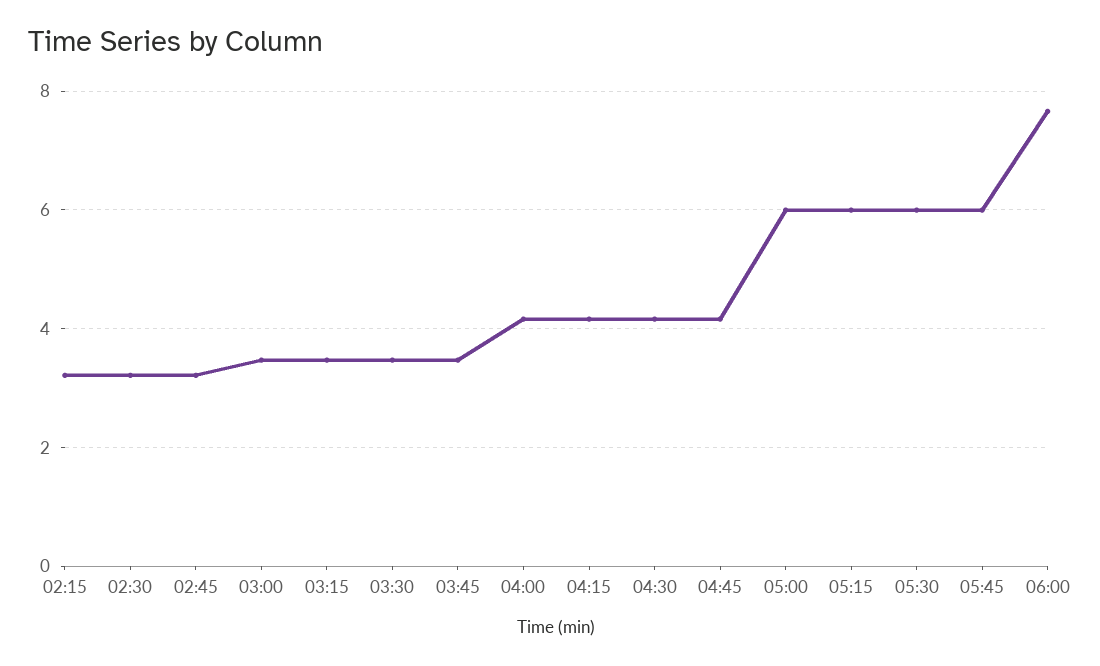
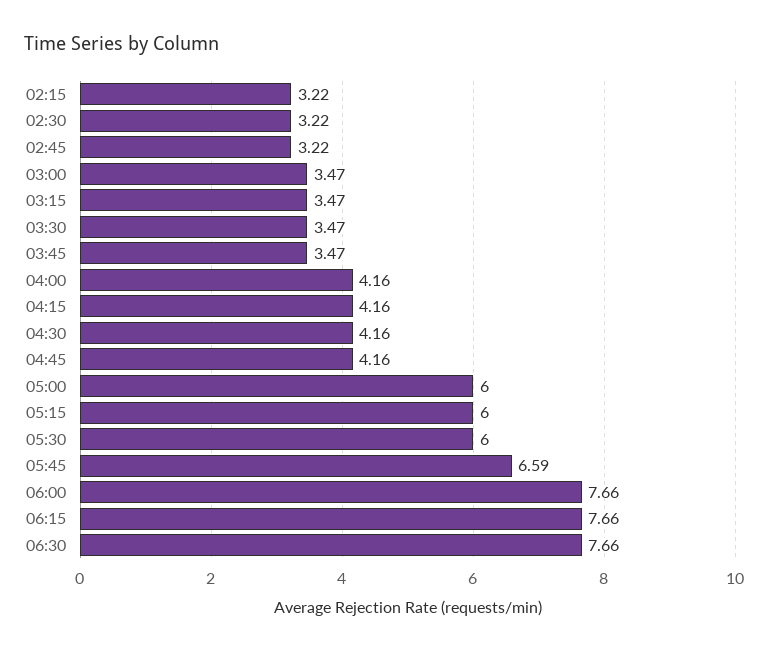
05:45: 6 -> 6.59
06:15: none -> 7.66
06:30: none -> 7.66

